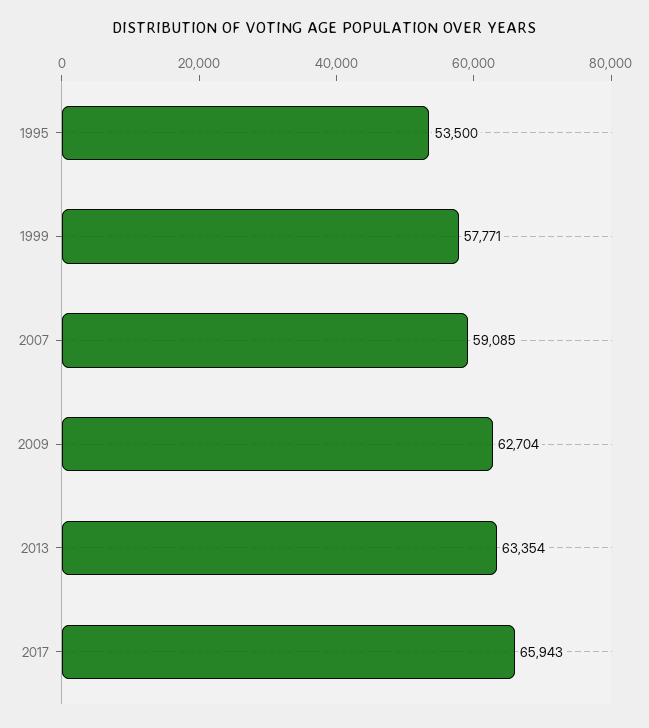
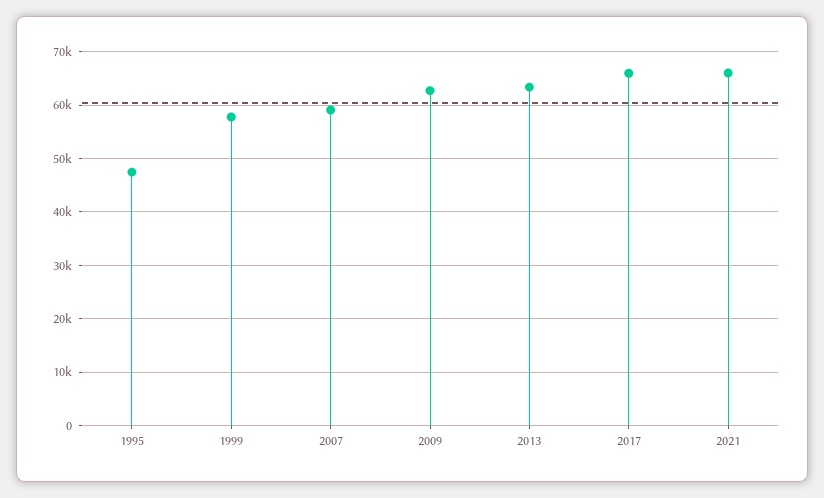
1995: 53500 -> 48000
2021: none -> 66000

